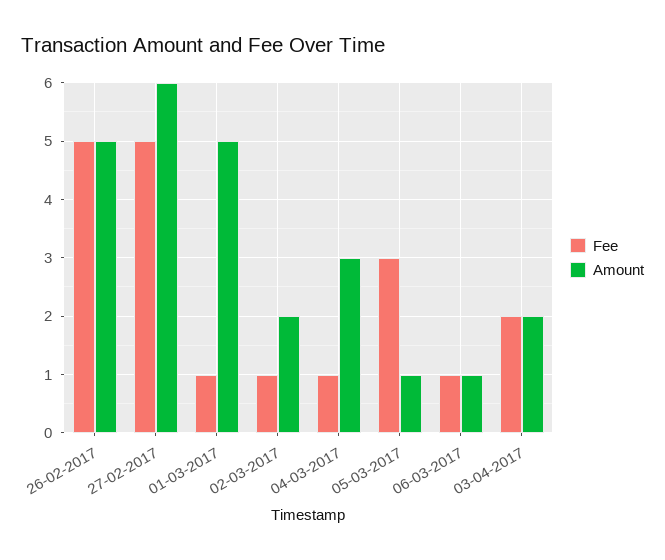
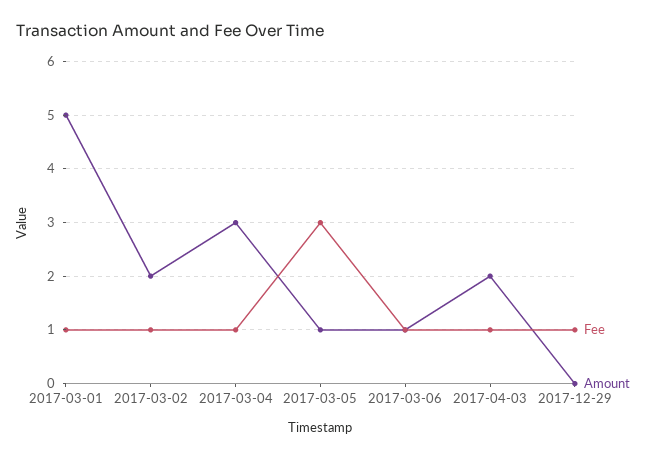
Fee, 26-02-2017: 5 -> none
Amount, 26-02-2017: 5 -> none
Fee, 27-02-2017: 5 -> none
Amount, 27-02-2017: 6 -> none
Fee, 03-04-2017: 2 -> 1
Fee, 2017-12-29: none -> 1
Amount, 2017-12-29: none -> 0

